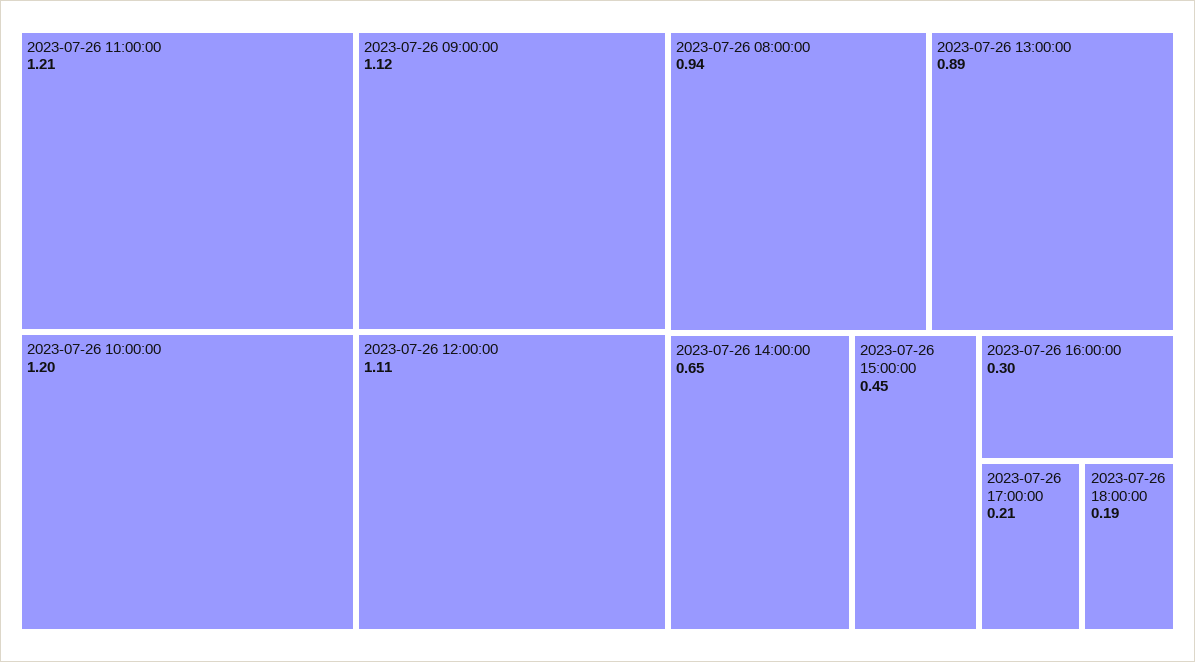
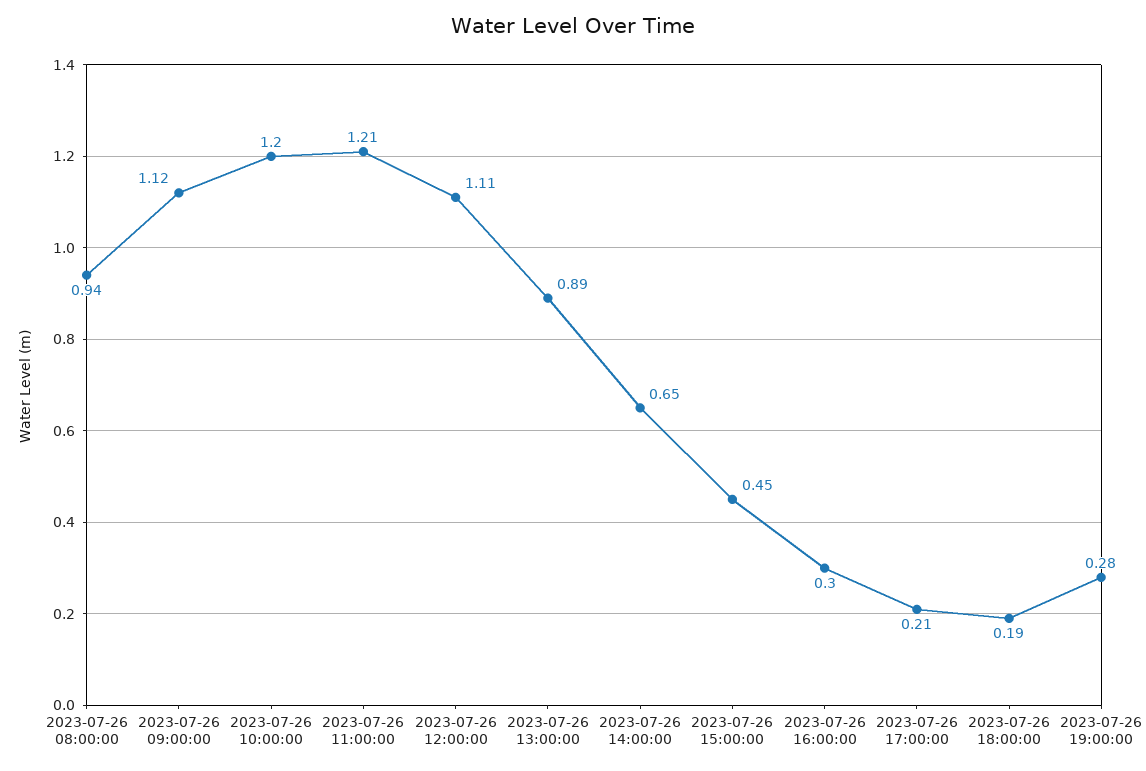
2023-07-26 19:00:00: none -> 0.28

